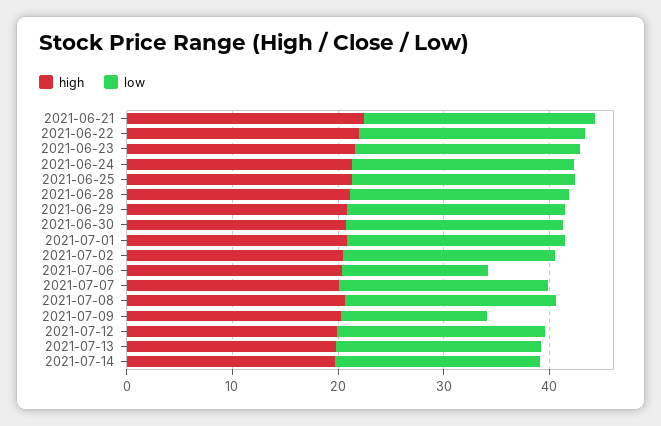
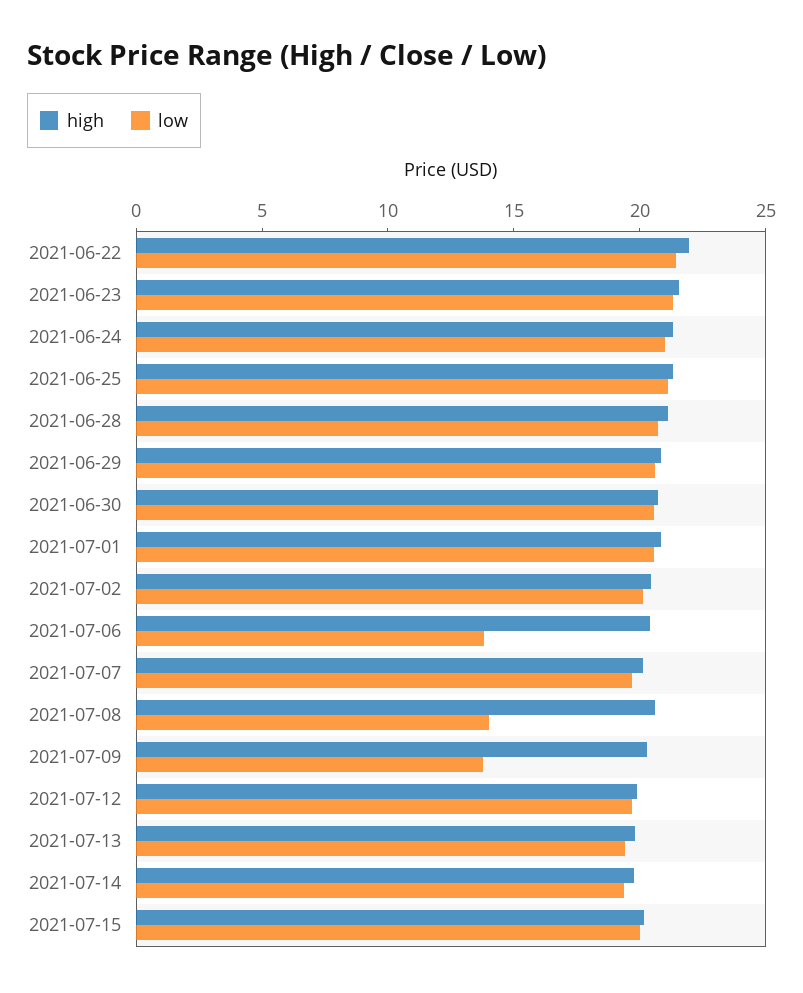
high, 2021-06-21: 22 -> none
low, 2021-06-21: 22 -> none
low, 2021-07-08: 20 -> 14
high, 2021-07-15: none -> 20
low, 2021-07-15: none -> 20

